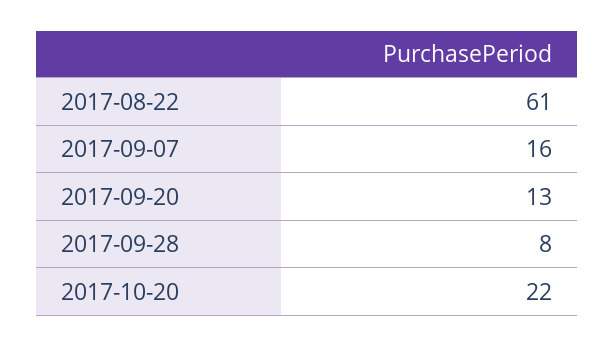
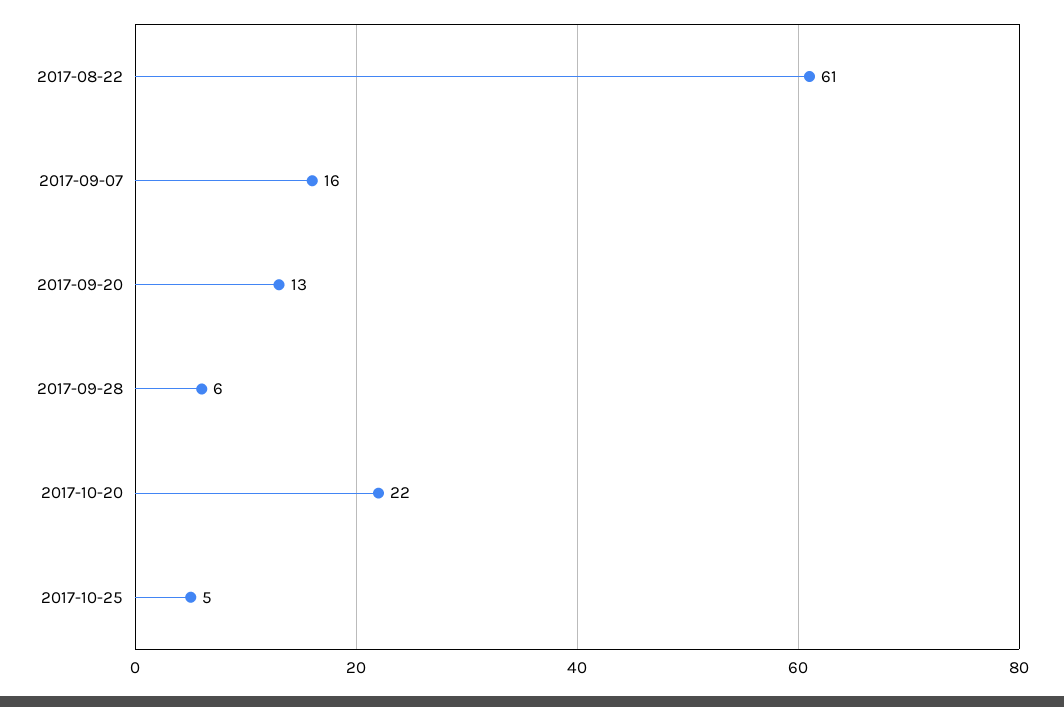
2017-09-28: 8 -> 6
2017-10-25: none -> 5

